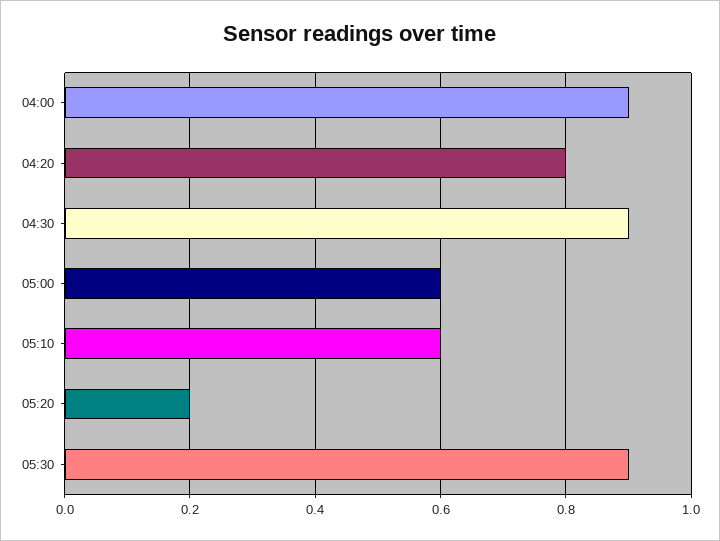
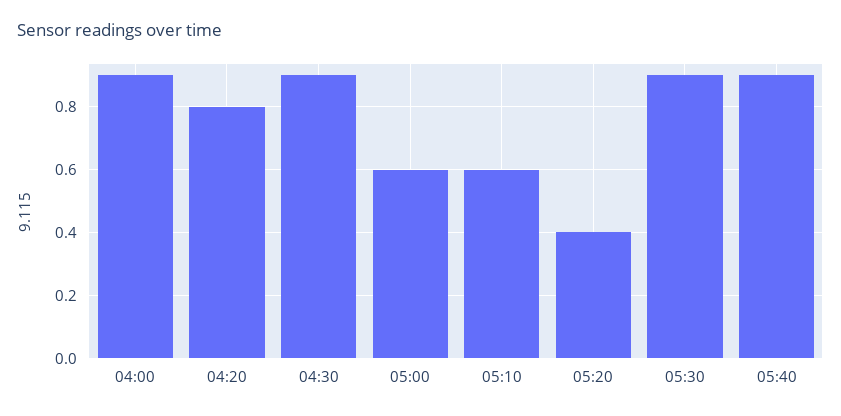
05:20: 0.2 -> 0.4
05:40: none -> 0.9

